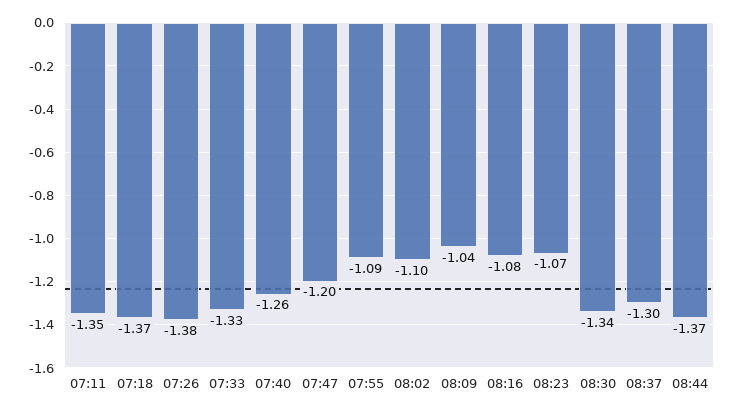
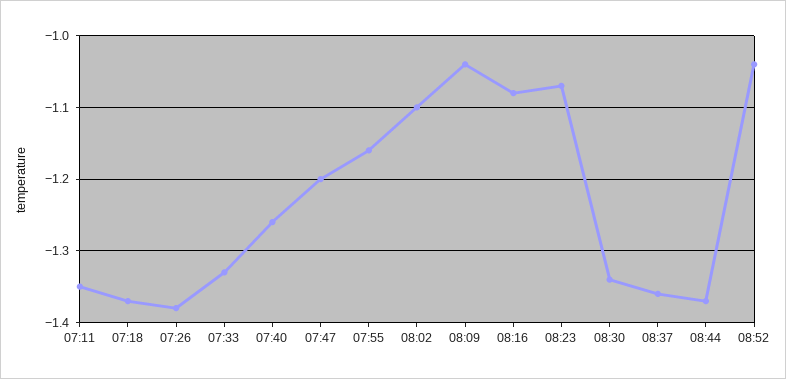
07:55: -1.09 -> -1.16
08:37: -1.3 -> -1.36
08:52: none -> -1.04

